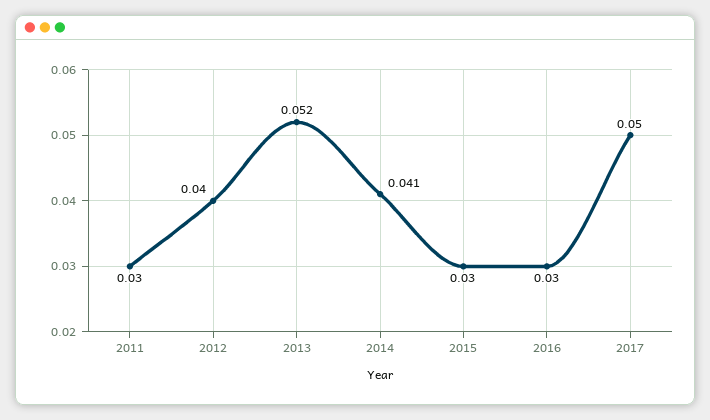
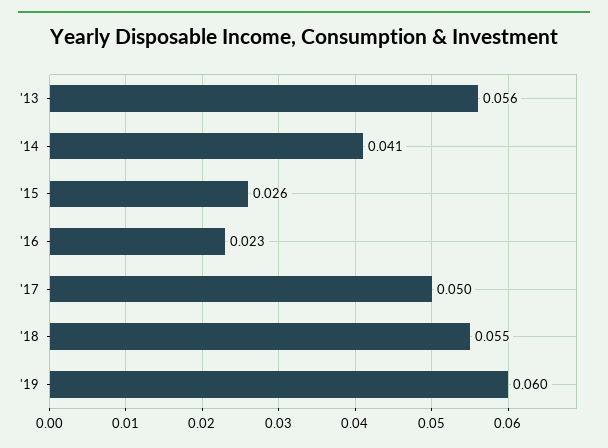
2011: 0.03 -> none
2012: 0.04 -> none
2013: 0.052 -> 0.056
2015: 0.03 -> 0.026
2016: 0.03 -> 0.023
'18: none -> 0.055
'19: none -> 0.06

